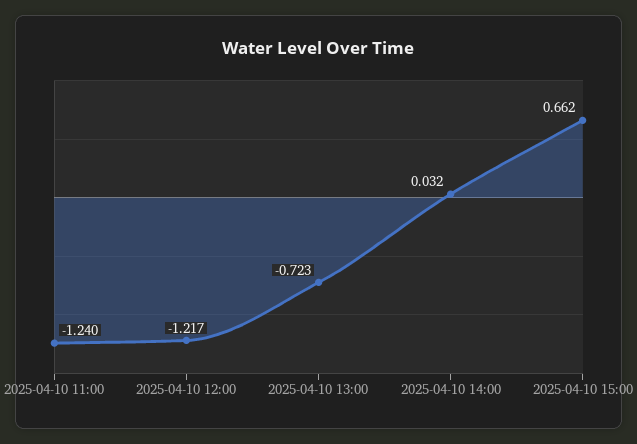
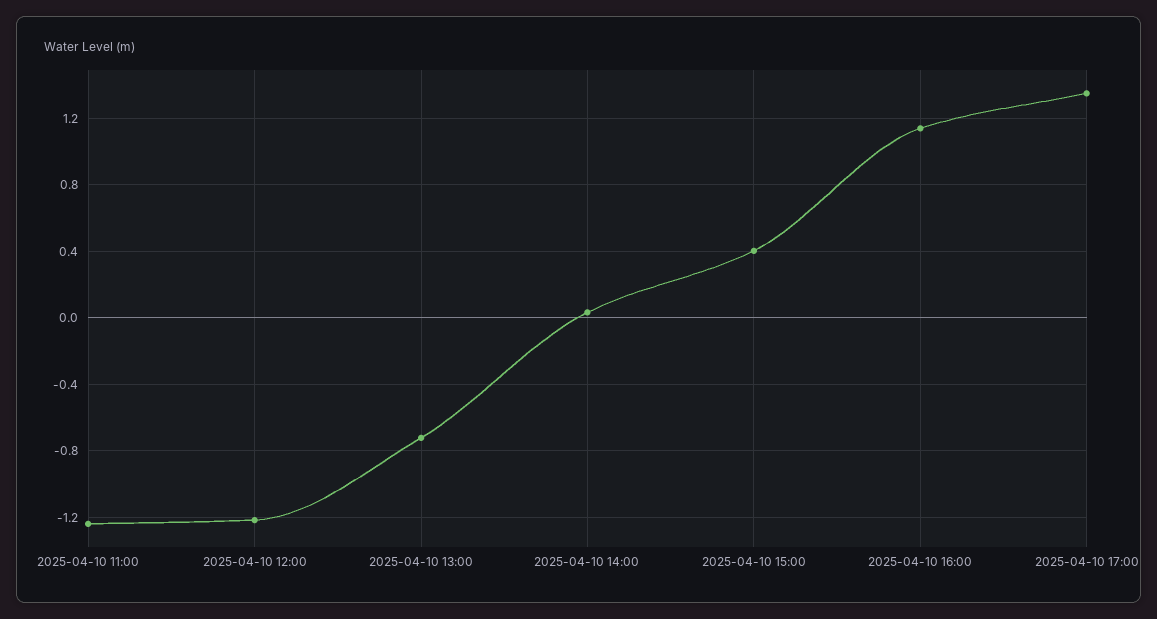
2025-04-10 15:00: 0.662 -> 0.4
2025-04-10 16:00: none -> 1.15
2025-04-10 17:00: none -> 1.35

